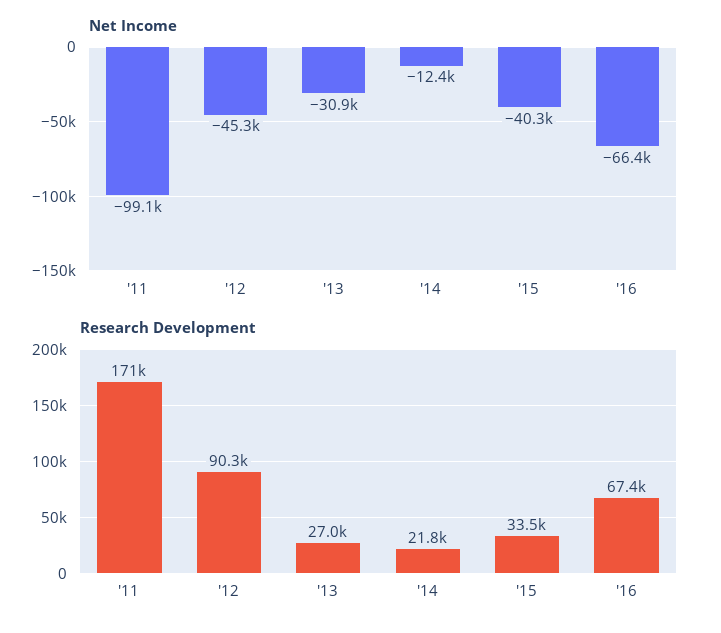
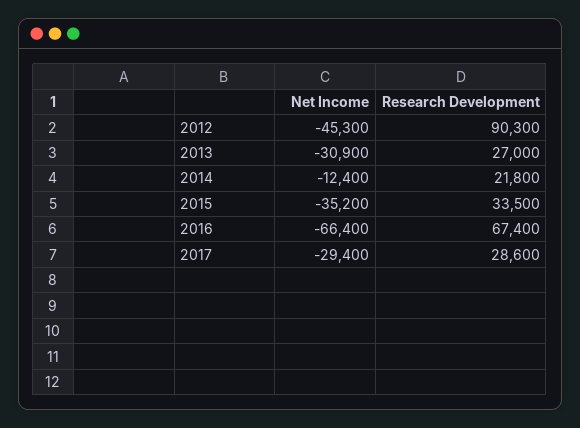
Net Income, '11: -99100 -> none
Net Income, '15: -40300 -> -35200
Research Development, '11: 171000 -> none
Net Income, 2017: none -> -29400
Research Development, 2017: none -> 28600

